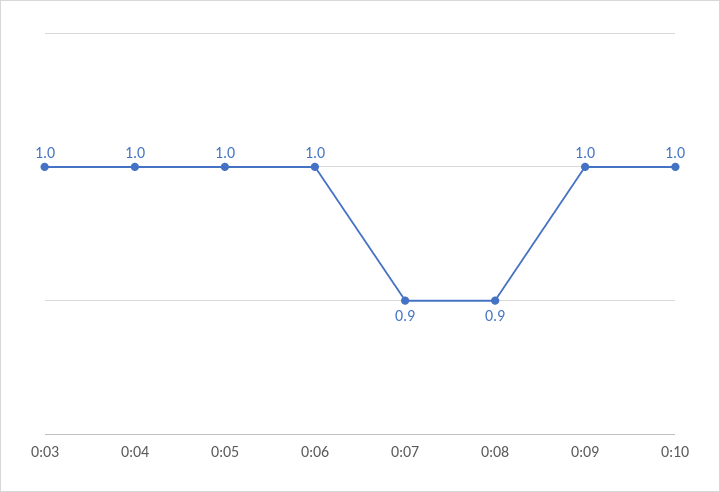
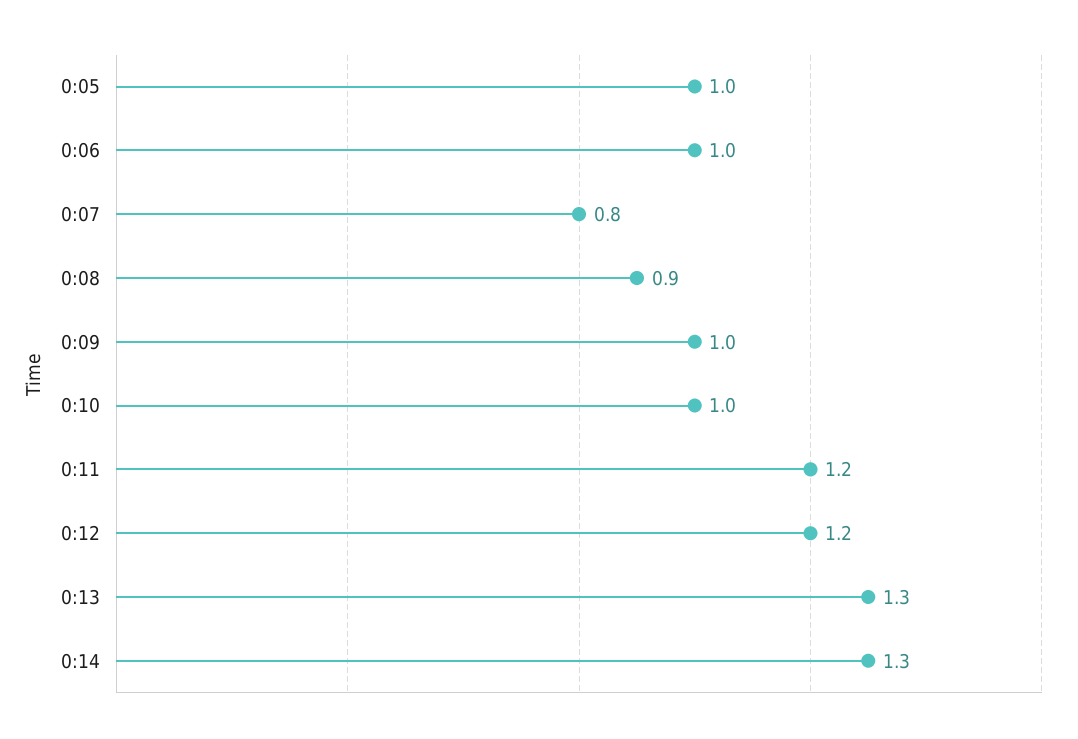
0:03: 1 -> none
0:04: 1 -> none
0:07: 0.9 -> 0.8
0:11: none -> 1.2
0:12: none -> 1.2
0:13: none -> 1.3
0:14: none -> 1.3

